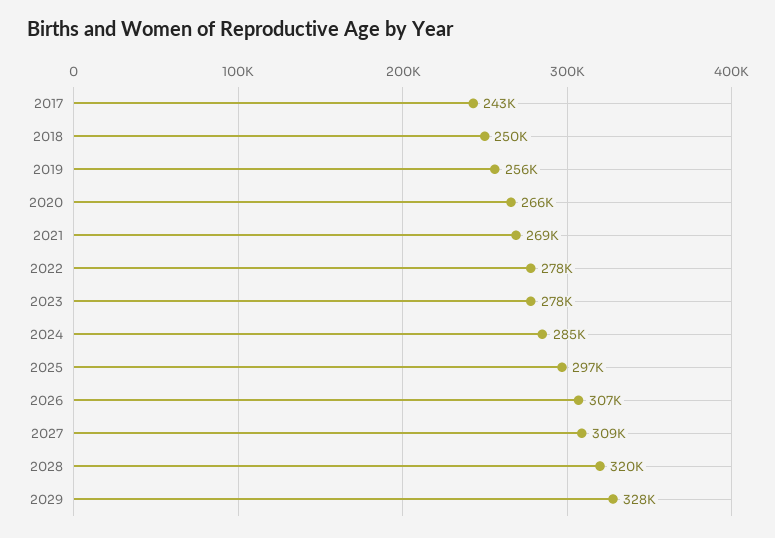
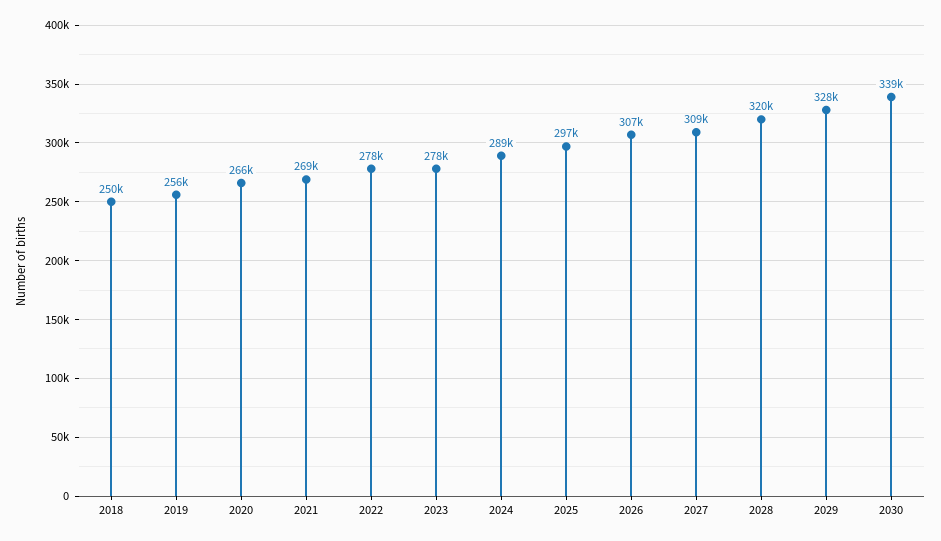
2017: 243000 -> none
2024: 285000 -> 289000
2030: none -> 339000

